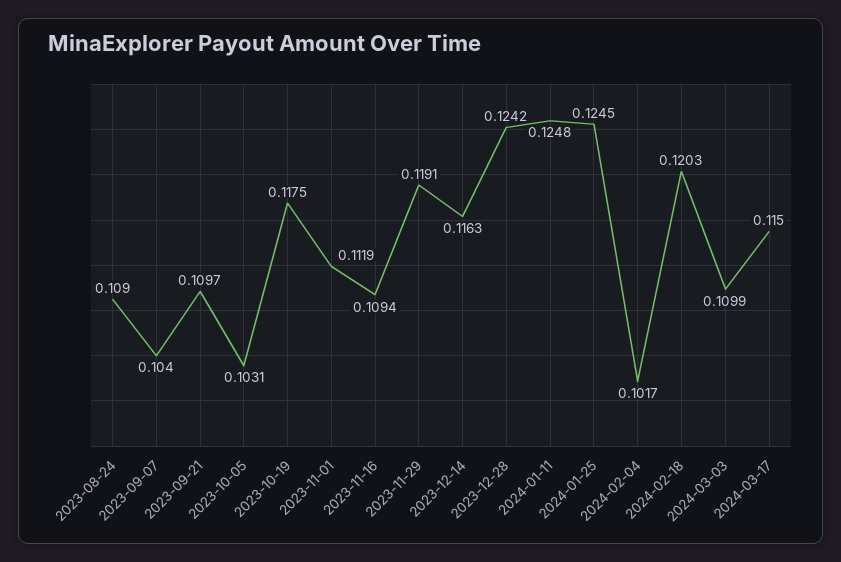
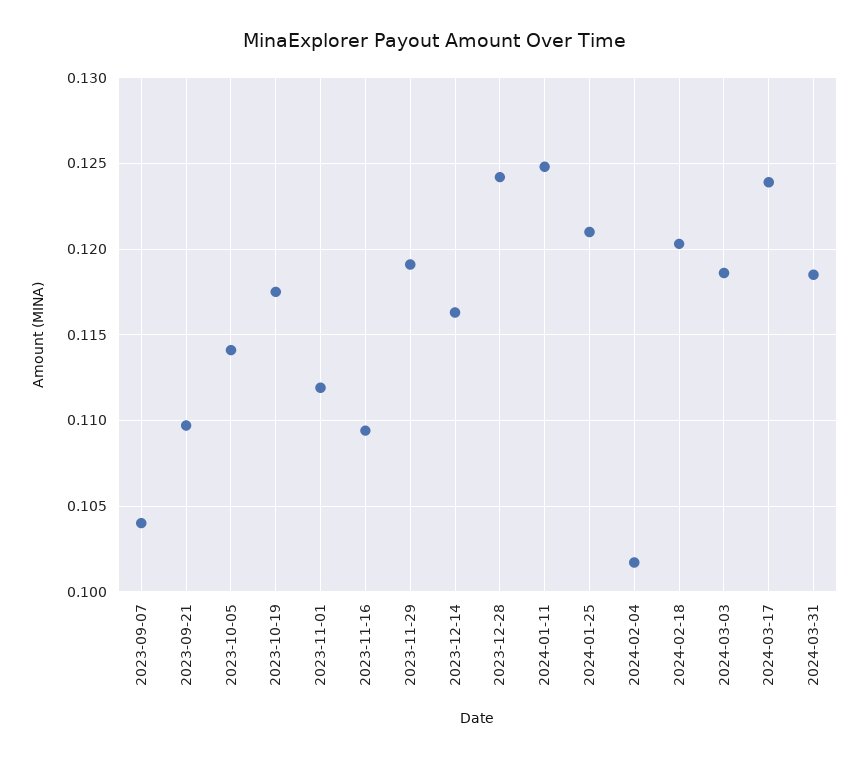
2023-08-24: 0.109 -> none
2023-10-05: 0.1031 -> 0.114
2024-01-25: 0.1245 -> 0.121
2024-03-03: 0.1099 -> 0.1185
2024-03-17: 0.115 -> 0.124
2024-03-31: none -> 0.1185

